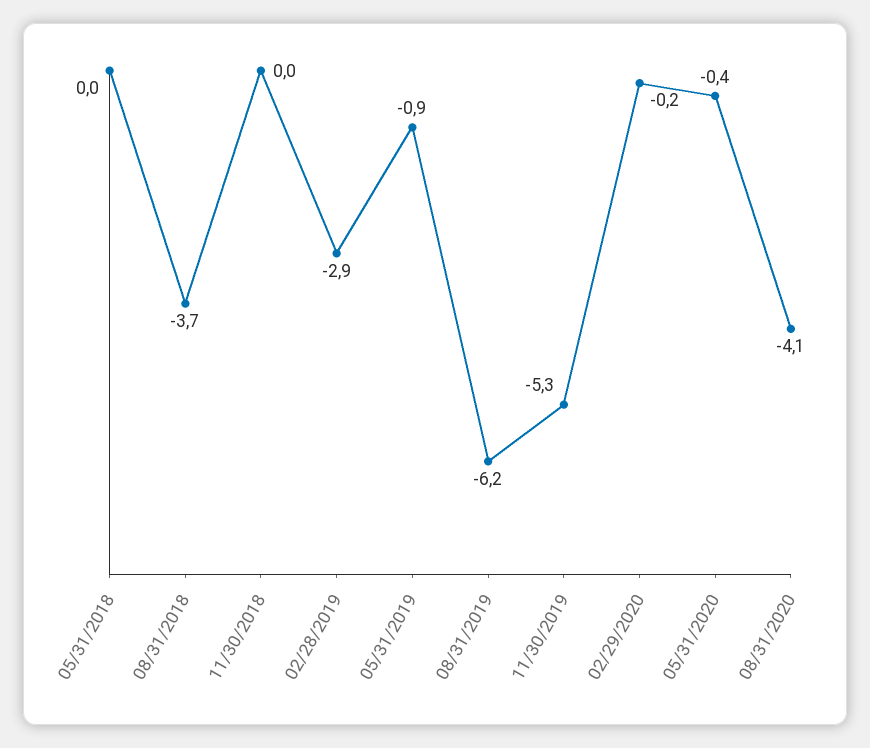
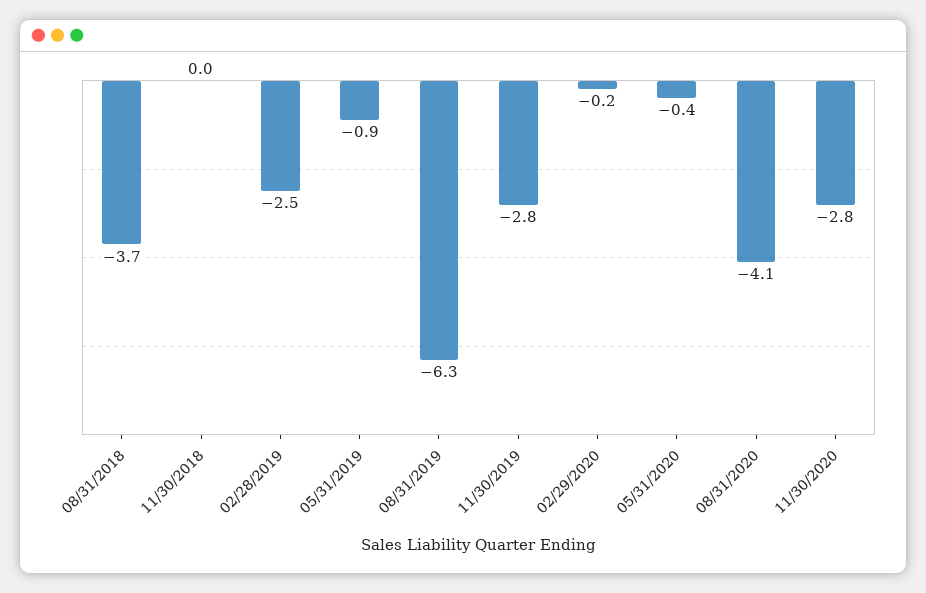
05/31/2018: 0 -> none
02/28/2019: -2.9 -> -2.5
08/31/2019: -6.2 -> -6.3
11/30/2019: -5.3 -> -2.8
11/30/2020: none -> -2.8

